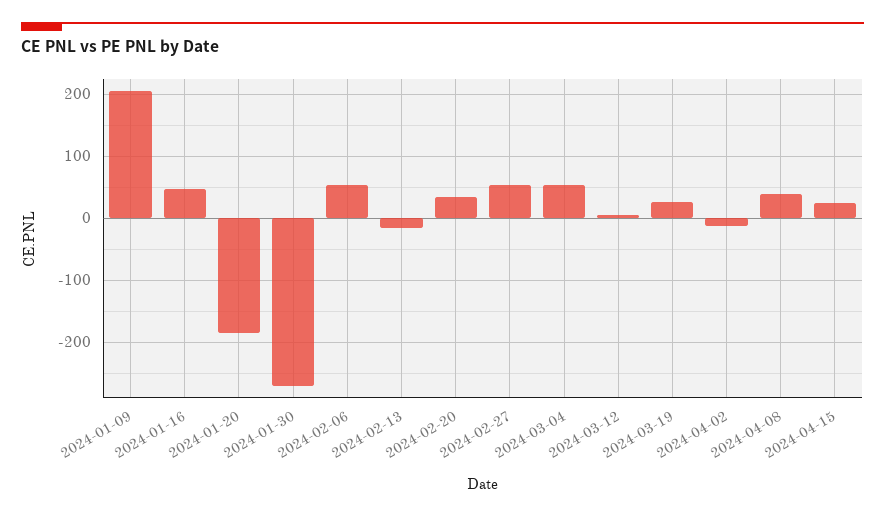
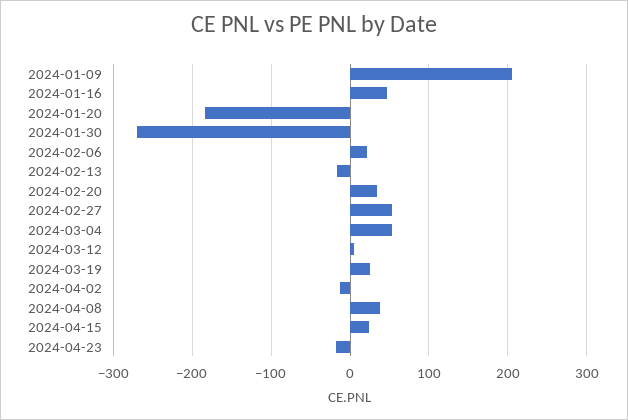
2024-02-06: 50 -> 20
2024-04-23: none -> -20

